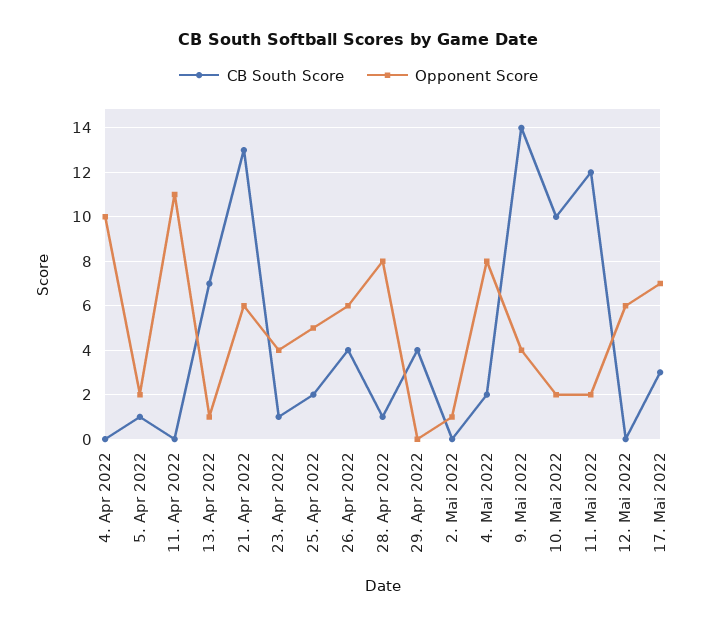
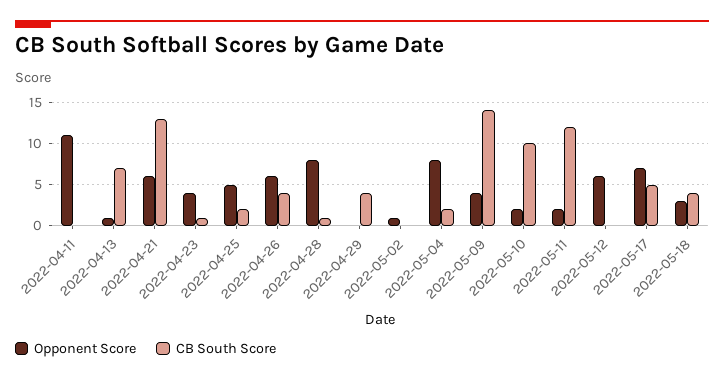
CB South Score, 4. Apr 2022: 0 -> none
Opponent Score, 4. Apr 2022: 10 -> none
CB South Score, 5. Apr 2022: 1 -> none
Opponent Score, 5. Apr 2022: 2 -> none
CB South Score, 17. Mai 2022: 3 -> 5
Opponent Score, 2022-05-18: none -> 3
CB South Score, 2022-05-18: none -> 4

